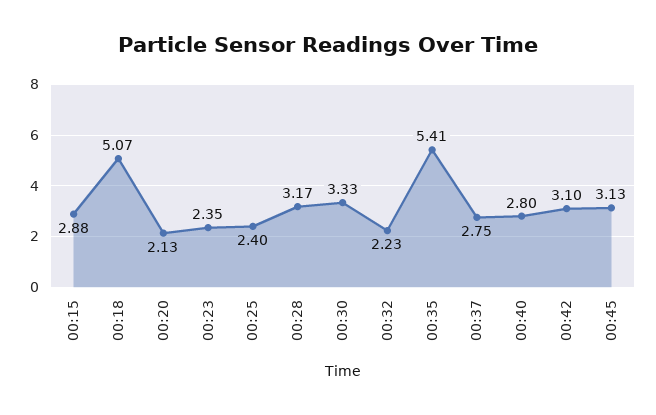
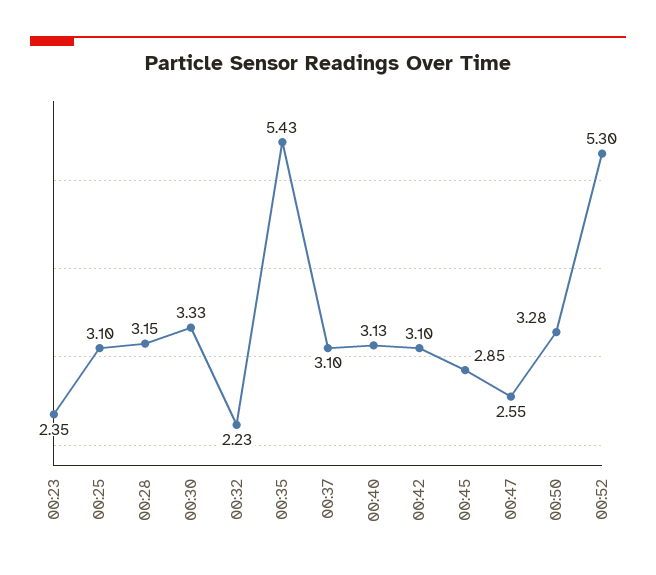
00:15: 2.88 -> none
00:18: 5.07 -> none
00:20: 2.13 -> none
00:25: 2.4 -> 3.1
00:28: 3.17 -> 3.15
00:35: 5.41 -> 5.43
00:37: 2.75 -> 3.1
00:40: 2.8 -> 3.13
00:45: 3.13 -> 2.85
00:47: none -> 2.55
00:50: none -> 3.28
00:52: none -> 5.3

